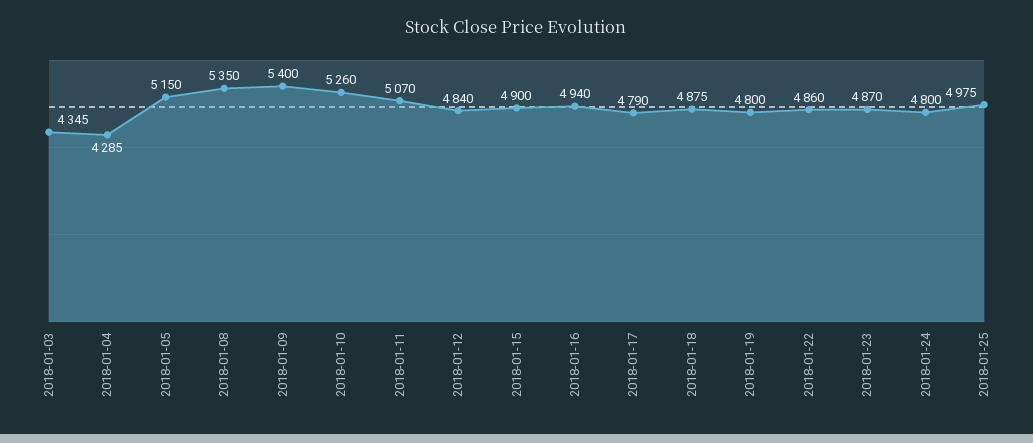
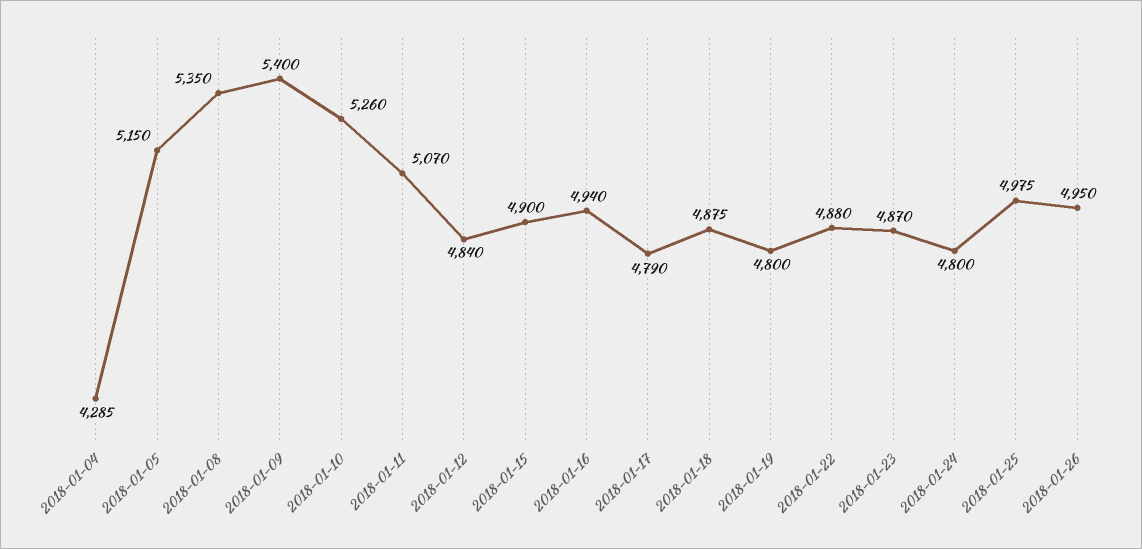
2018-01-03: 4345 -> none
2018-01-22: 4860 -> 4880
2018-01-26: none -> 4950

